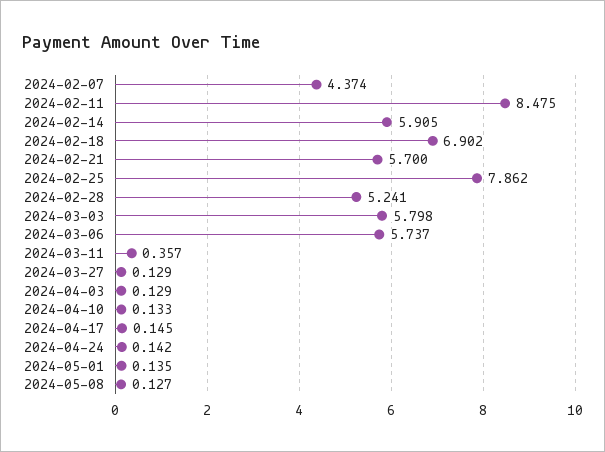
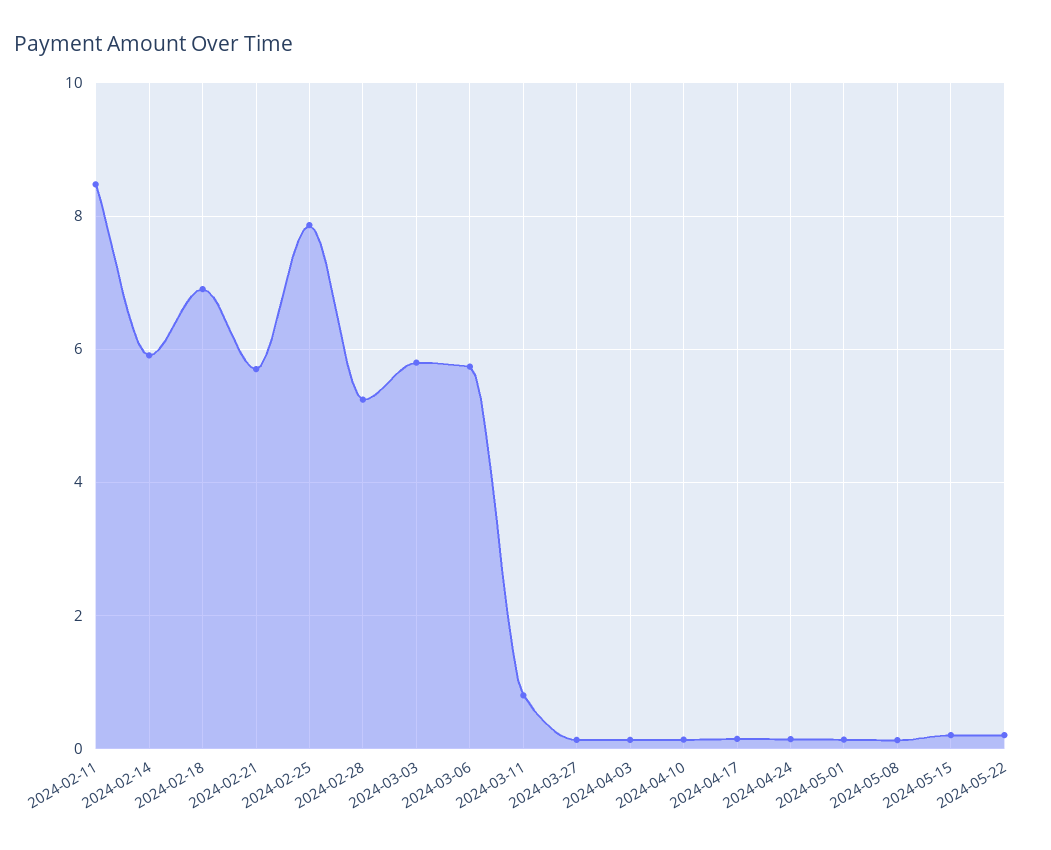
2024-02-07: 4.374 -> none
2024-03-11: 0.357 -> 0.8
2024-05-15: none -> 0.2
2024-05-22: none -> 0.2

